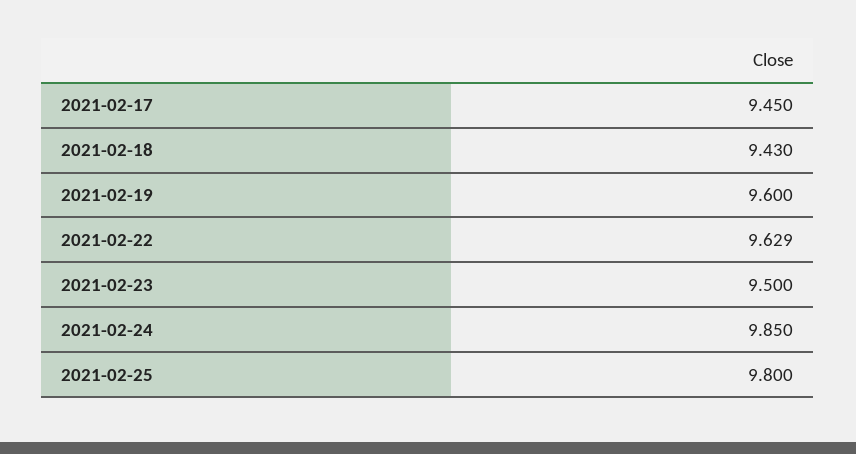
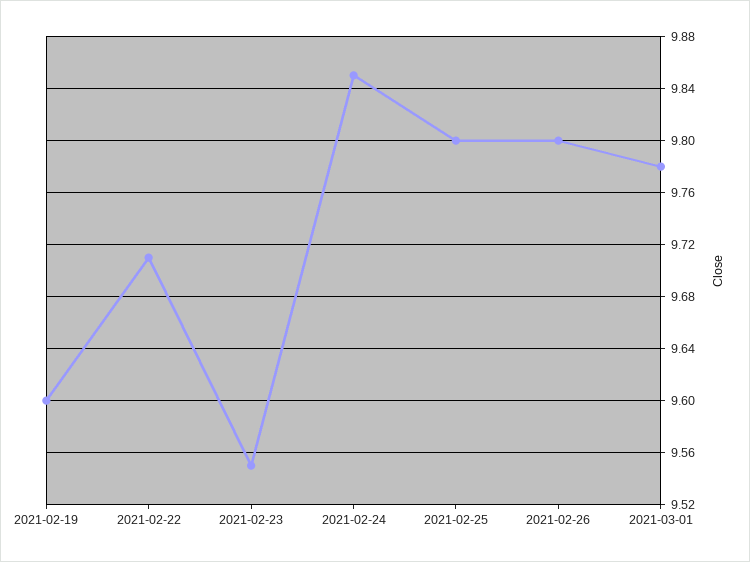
2021-02-17: 9.45 -> none
2021-02-18: 9.43 -> none
2021-02-22: 9.629 -> 9.71
2021-02-23: 9.5 -> 9.55
2021-02-26: none -> 9.8
2021-03-01: none -> 9.78

